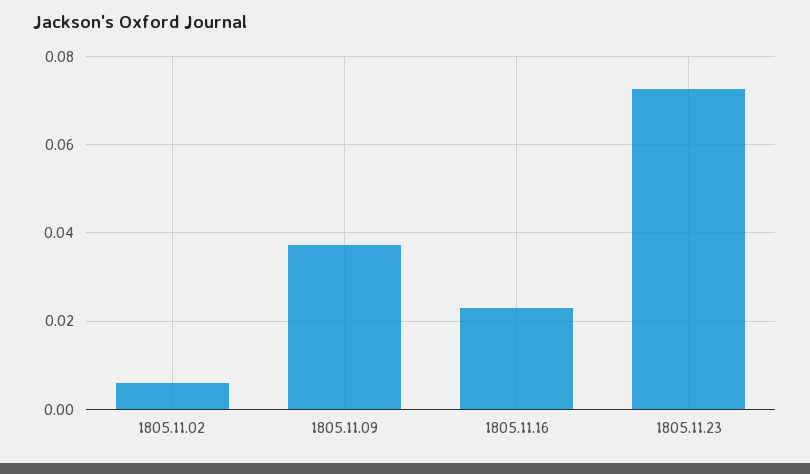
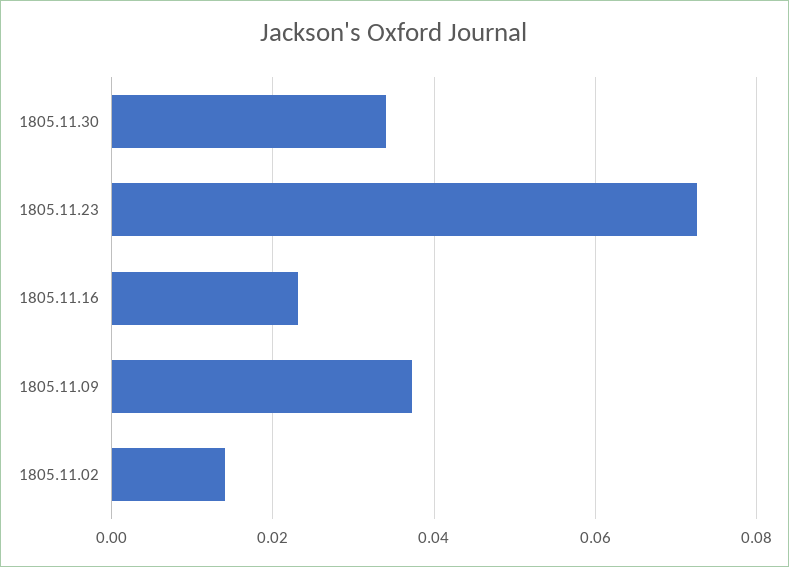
1805.11.02: 0.006 -> 0.014
1805.11.30: none -> 0.034

